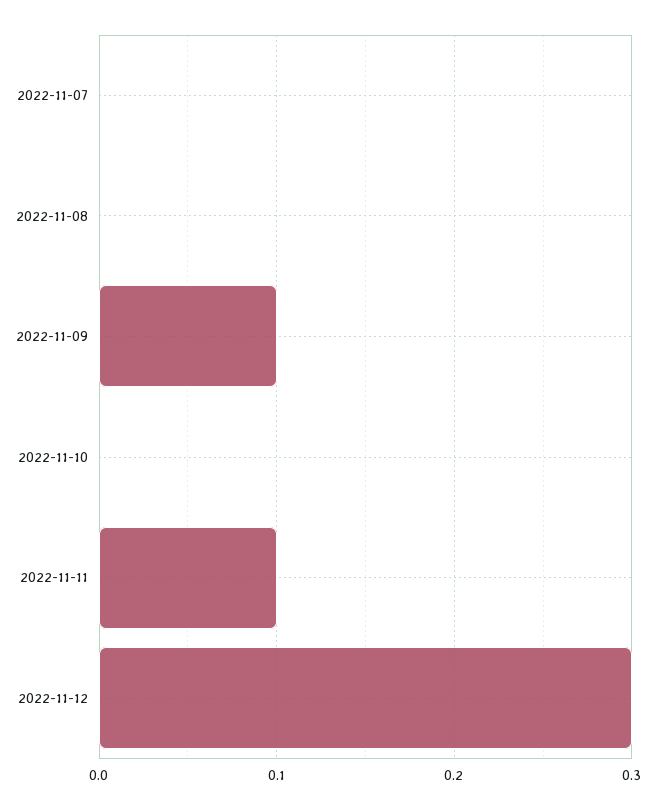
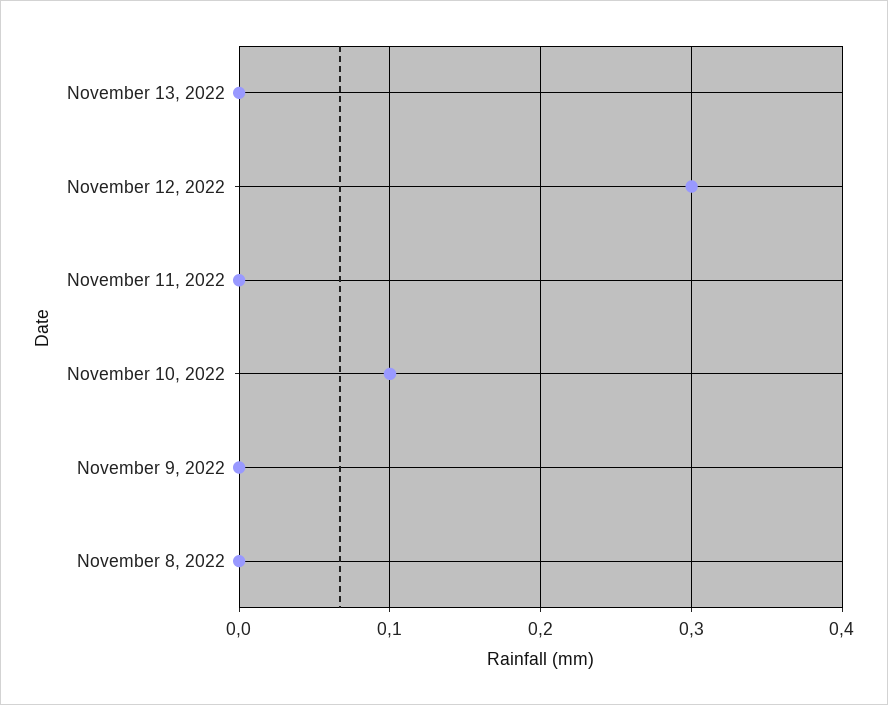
2022-11-07: 0 -> none
2022-11-09: 0.1 -> 0
2022-11-10: 0 -> 0.1
2022-11-11: 0.1 -> 0
November 13, 2022: none -> 0

